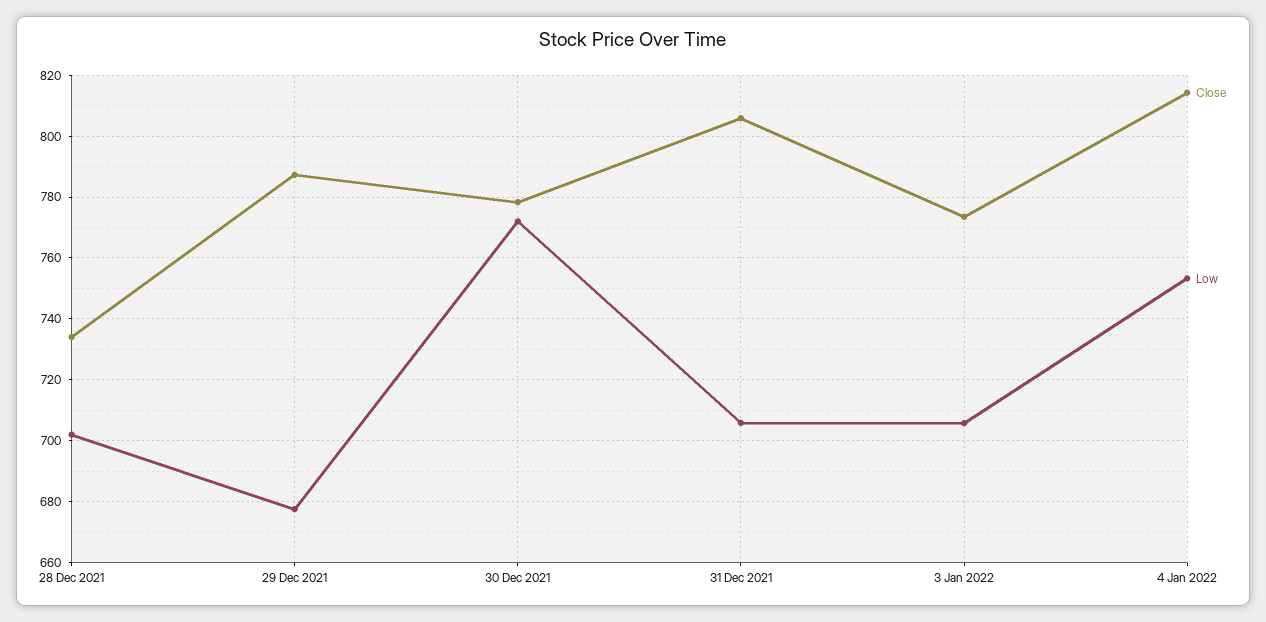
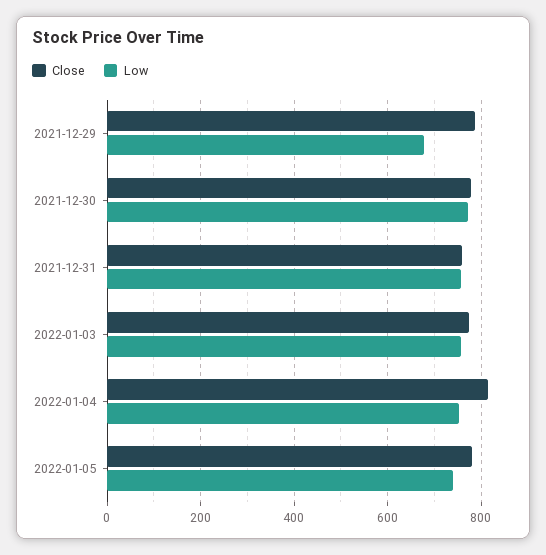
Close, 28 Dec 2021: 734 -> none
Low, 28 Dec 2021: 702 -> none
Close, 31 Dec 2021: 806 -> 760
Low, 31 Dec 2021: 706 -> 760
Low, 3 Jan 2022: 706 -> 760
Close, 2022-01-05: none -> 780
Low, 2022-01-05: none -> 740

